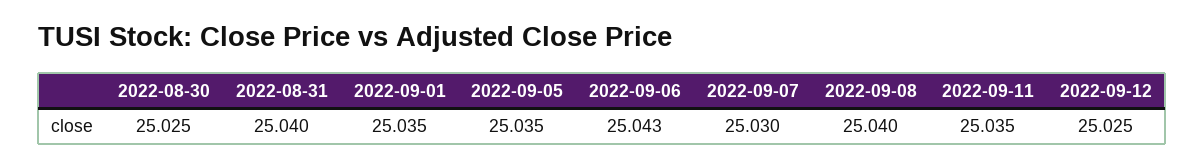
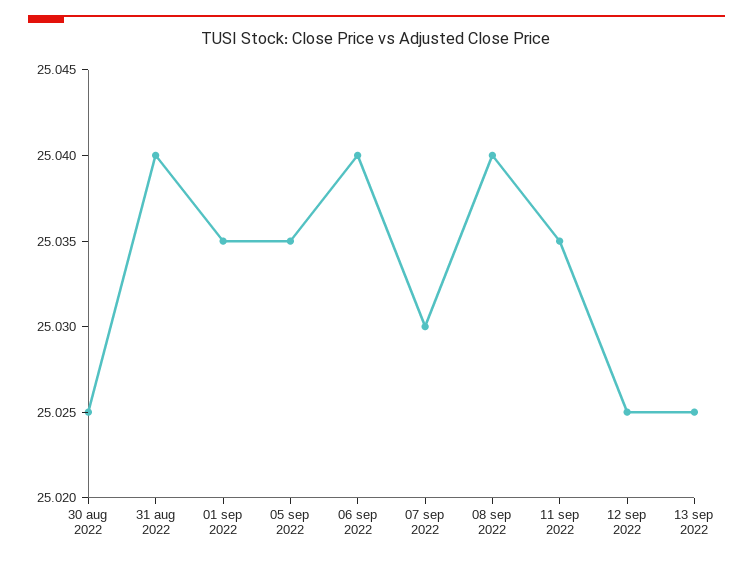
2022-09-06: 25.043 -> 25.04
13 sep 2022: none -> 25.025

